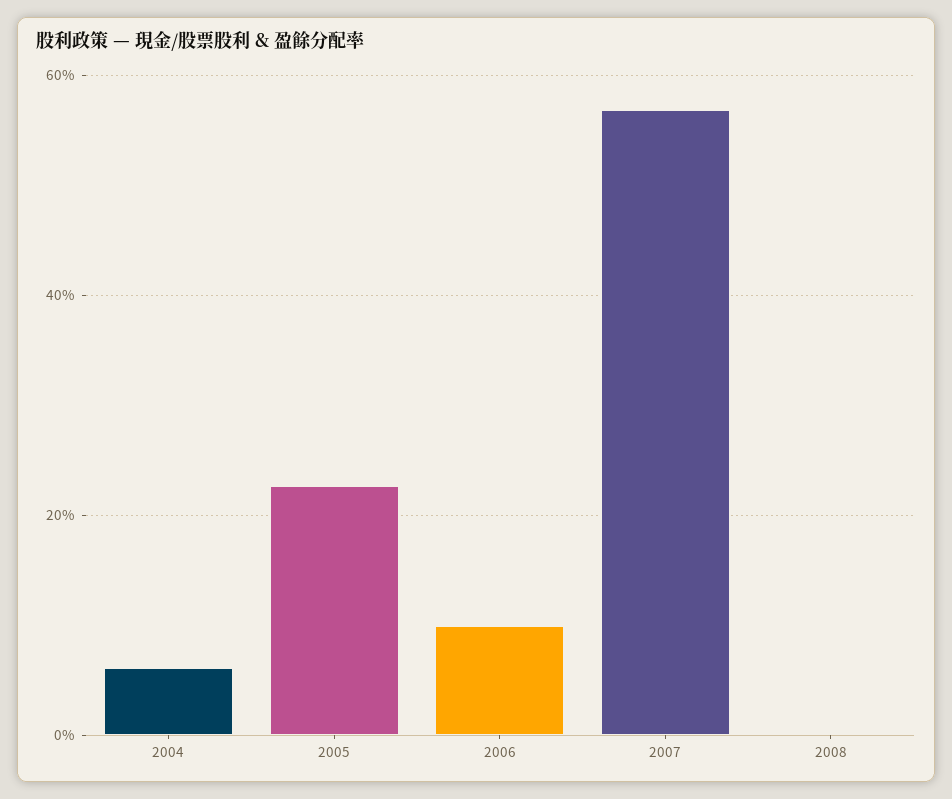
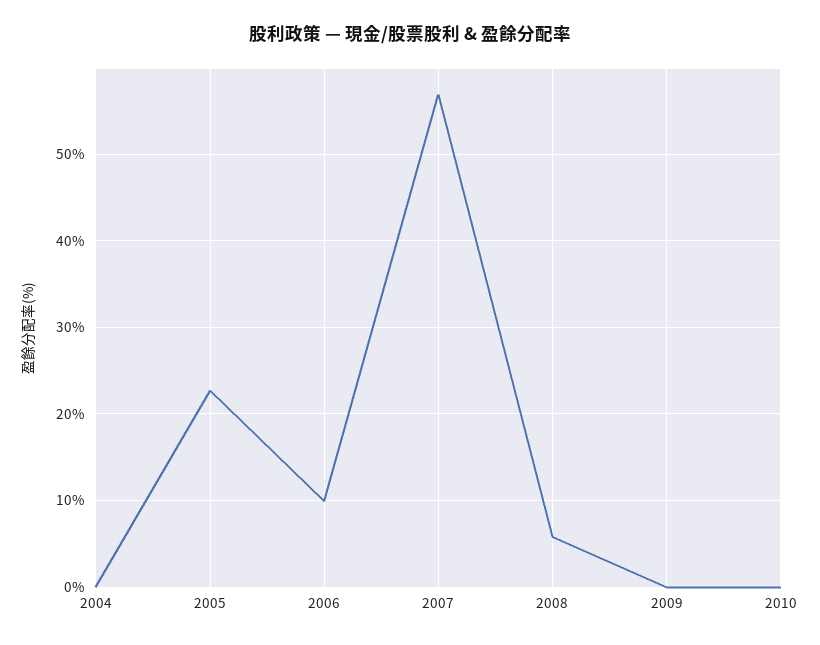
2004: 6 -> 0
2008: 0 -> 6
2009: none -> 0
2010: none -> 0

